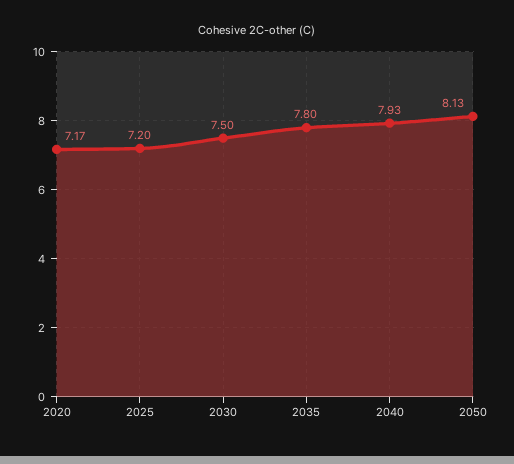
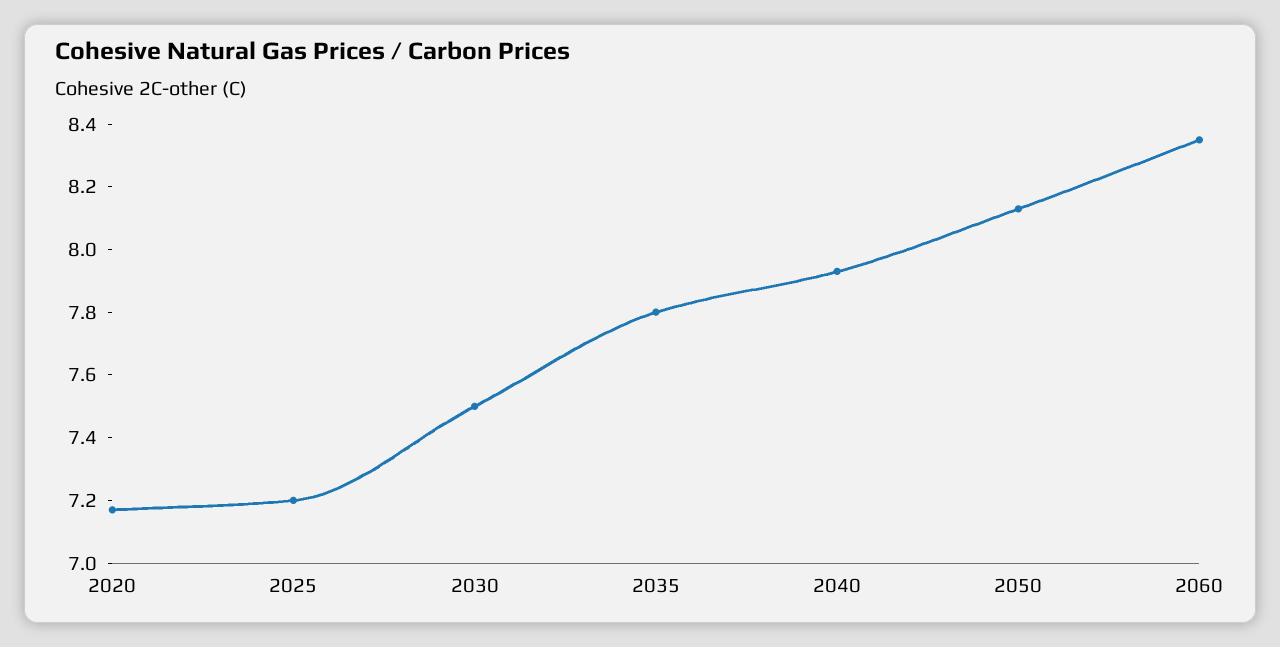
2060: none -> 8.35

